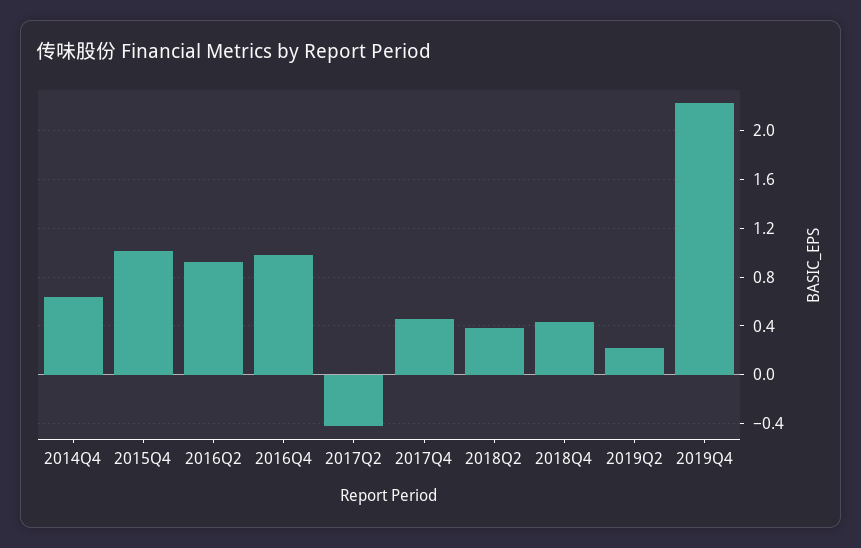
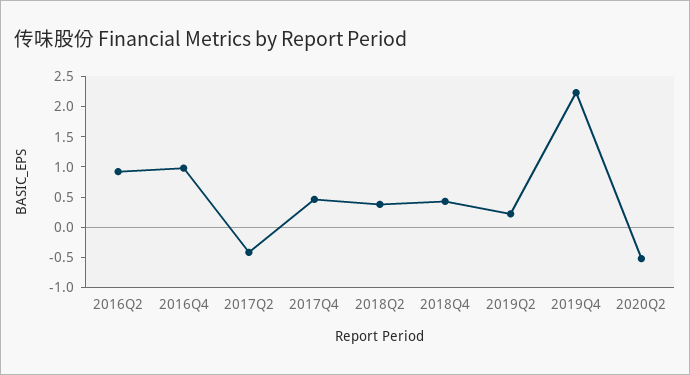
2014Q4: 0.65 -> none
2015Q4: 1 -> none
2020Q2: none -> -0.5

